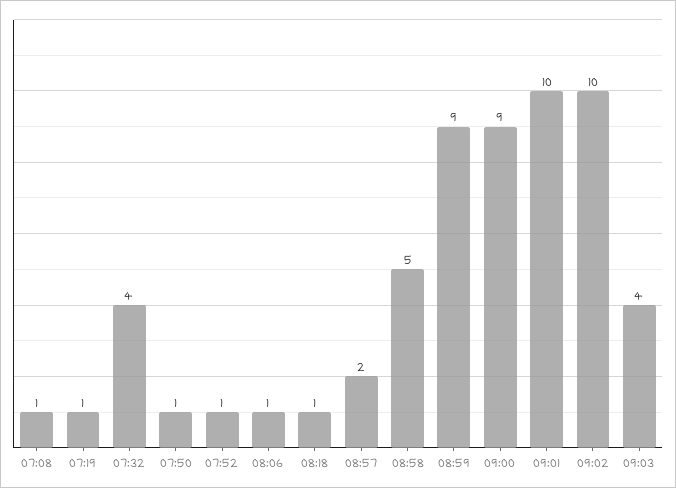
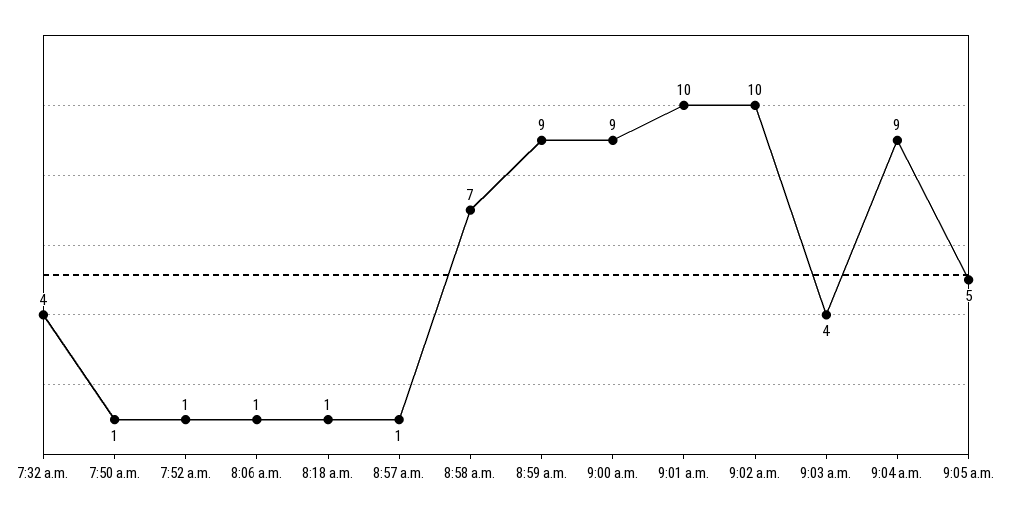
07:08: 1 -> none
07:19: 1 -> none
08:57: 2 -> 1
08:58: 5 -> 7
9:04 a.m.: none -> 9
9:05 a.m.: none -> 5

